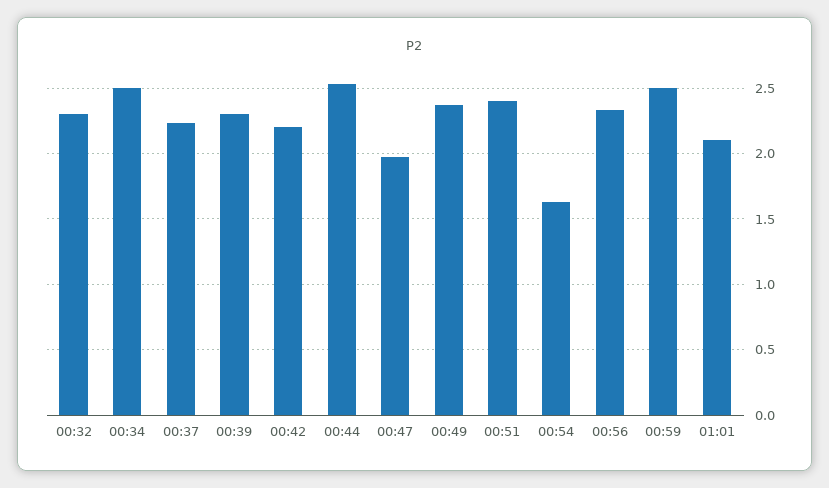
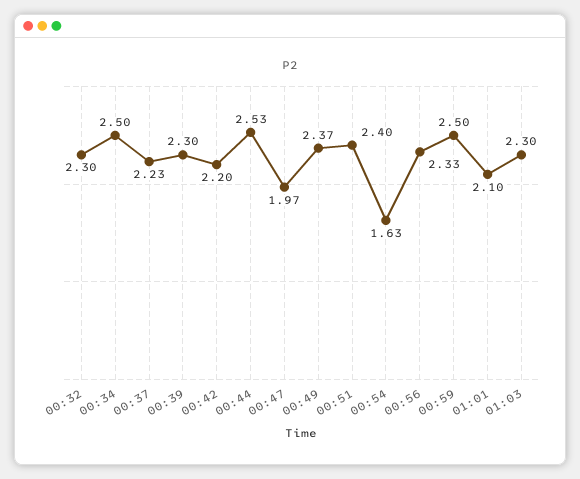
01:03: none -> 2.3

